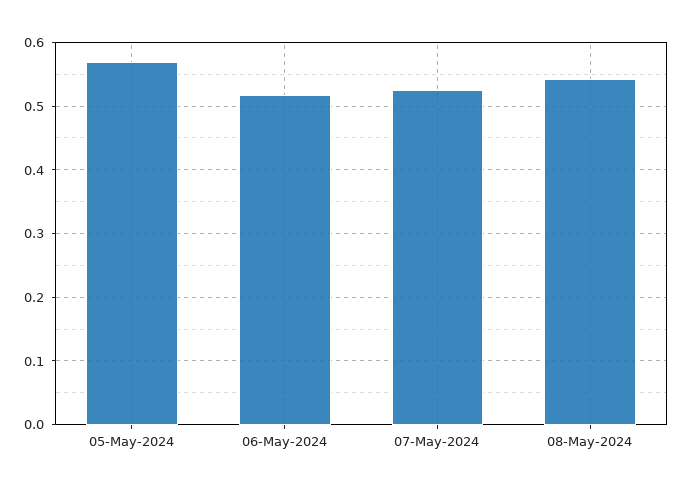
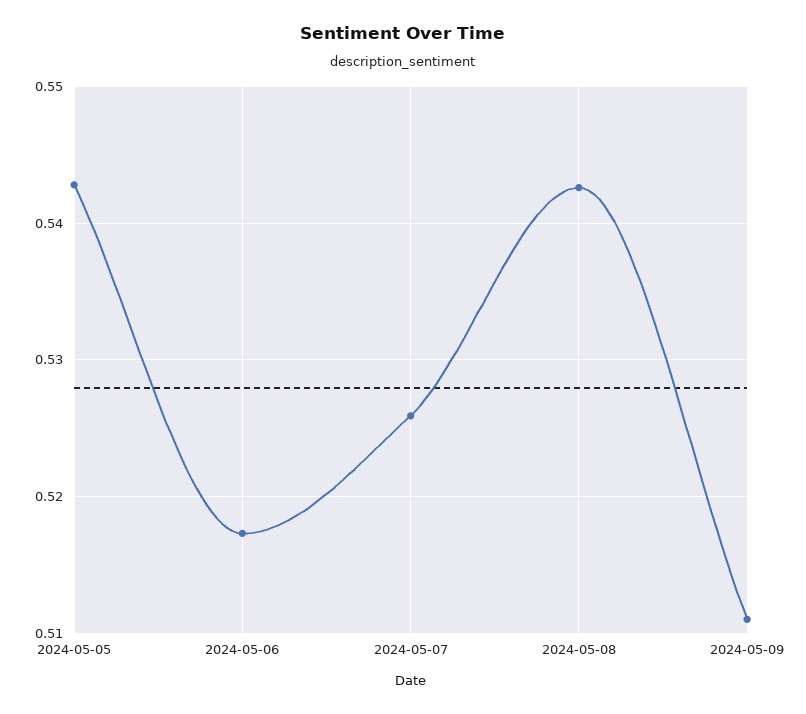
05-May-2024: 0.57 -> 0.543
2024-05-09: none -> 0.511

